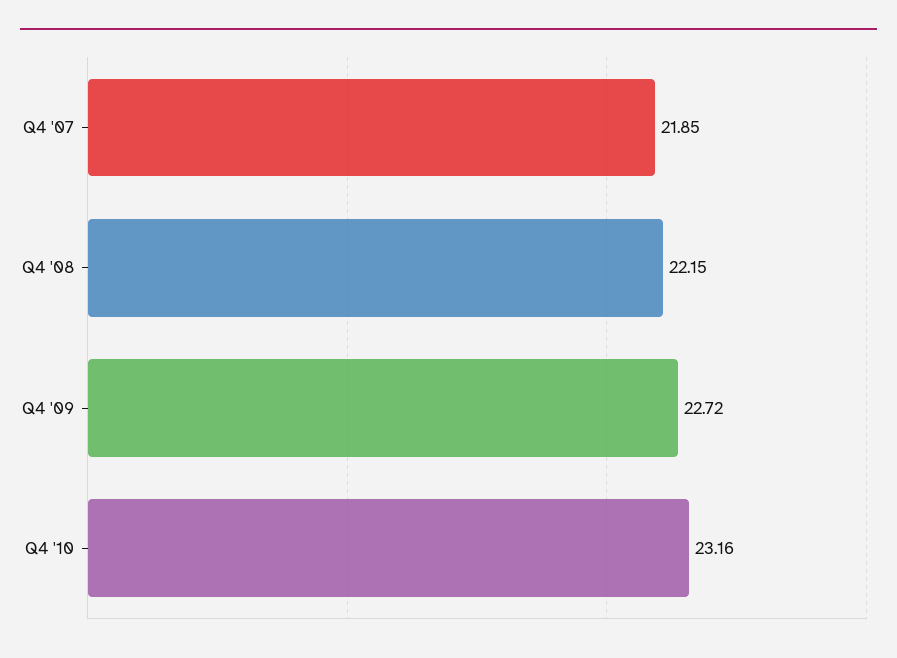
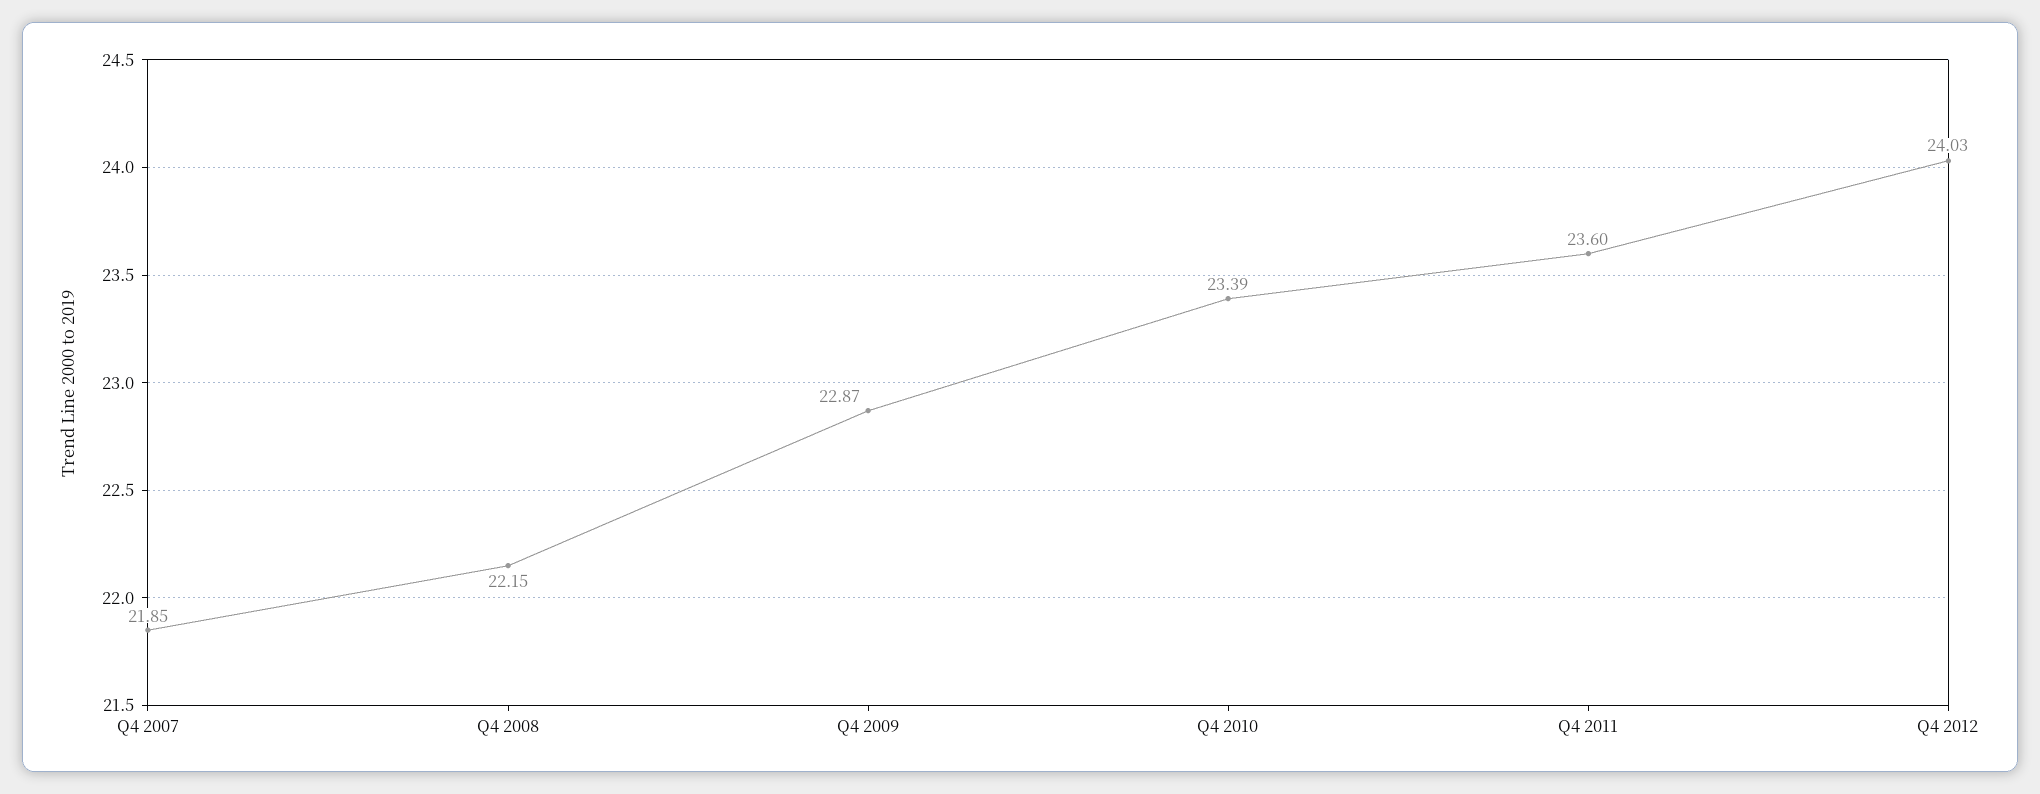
Q4 '09: 22.72 -> 22.87
Q4 '10: 23.16 -> 23.39
Q4 2011: none -> 23.6
Q4 2012: none -> 24.03

